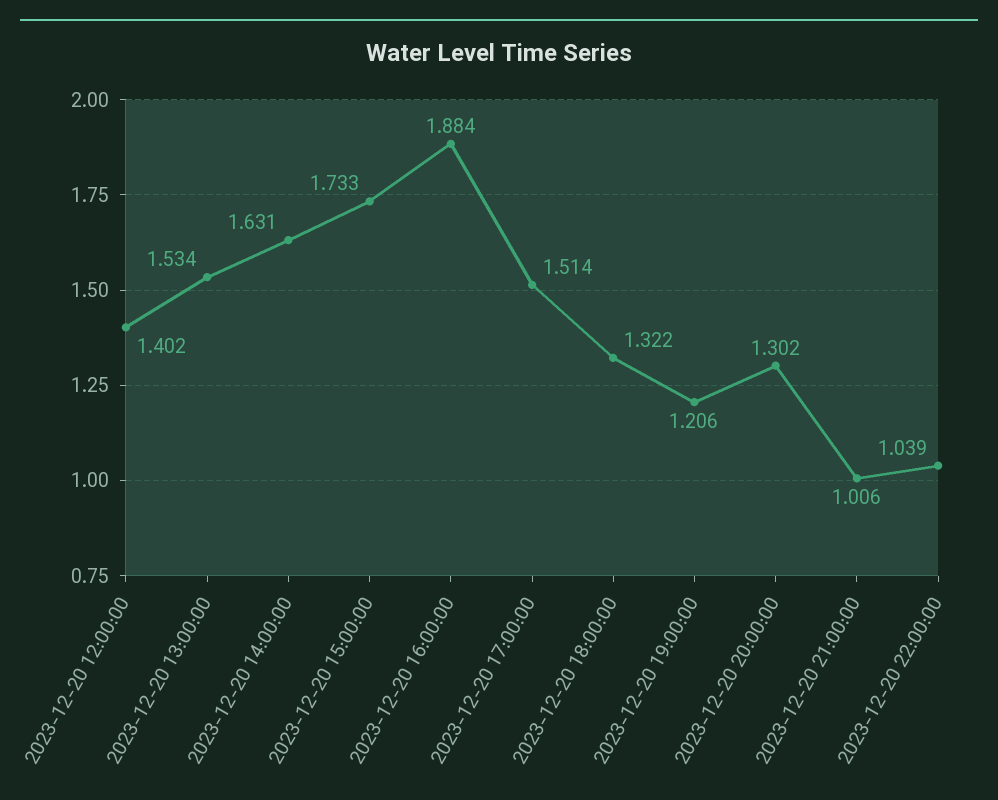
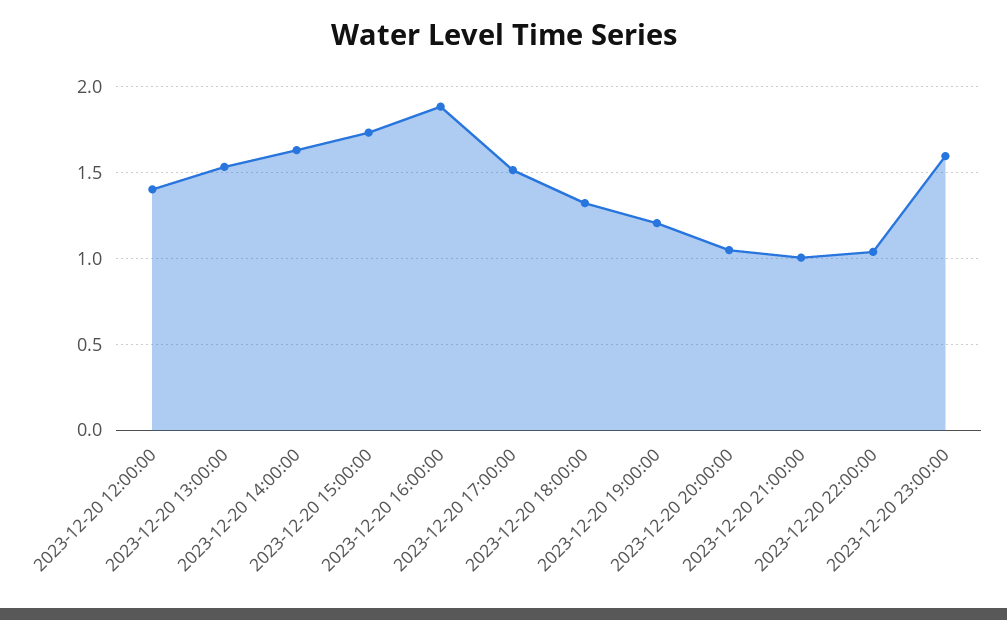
2023-12-20 20:00:00: 1.302 -> 1.05
2023-12-20 23:00:00: none -> 1.6

